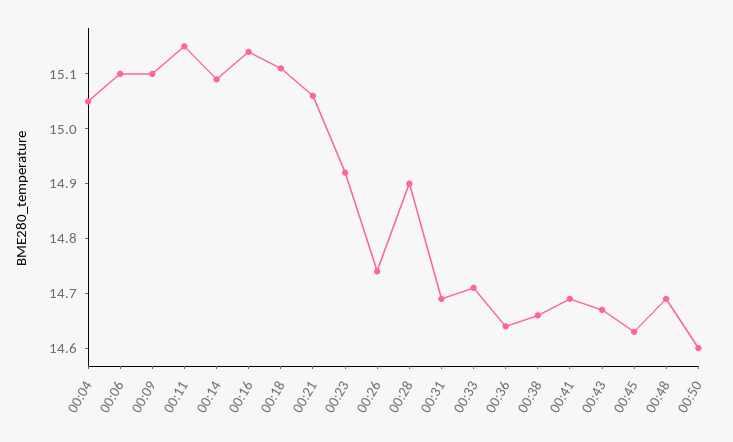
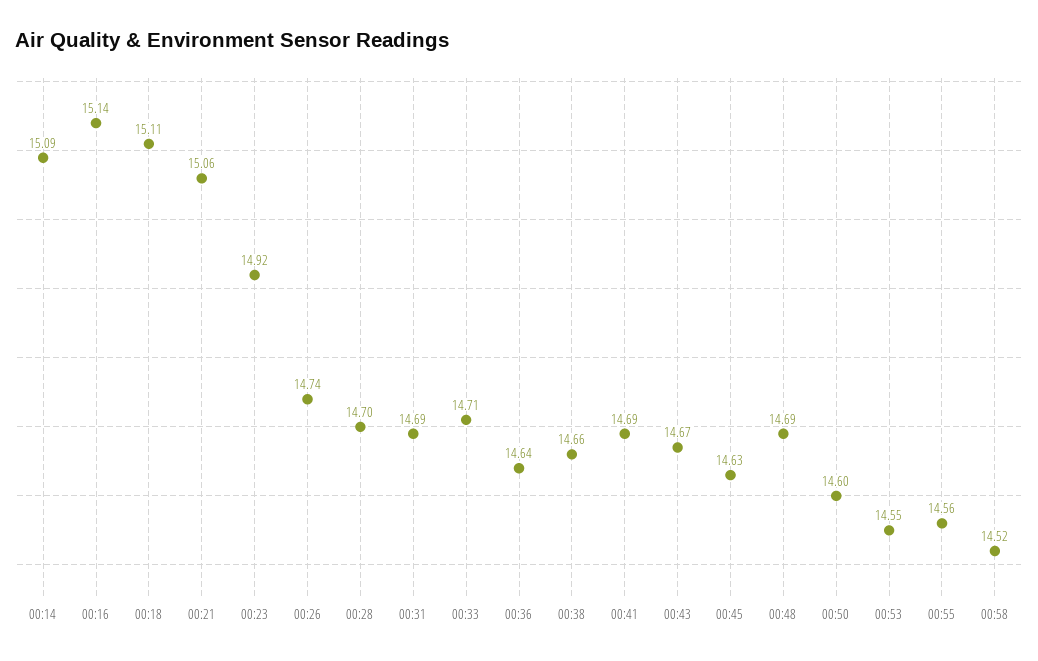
00:04: 15.05 -> none
00:06: 15.1 -> none
00:09: 15.1 -> none
00:11: 15.15 -> none
00:28: 14.9 -> 14.7
00:53: none -> 14.55
00:55: none -> 14.56
00:58: none -> 14.52

